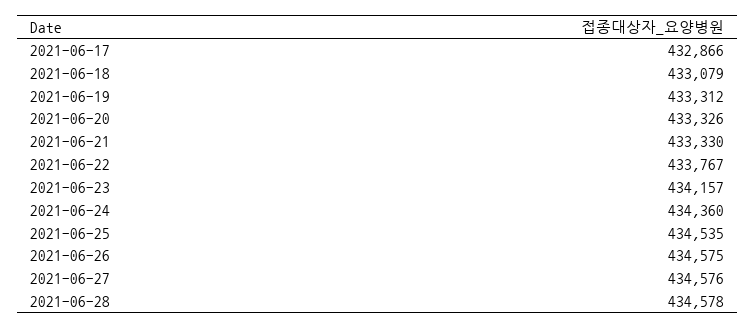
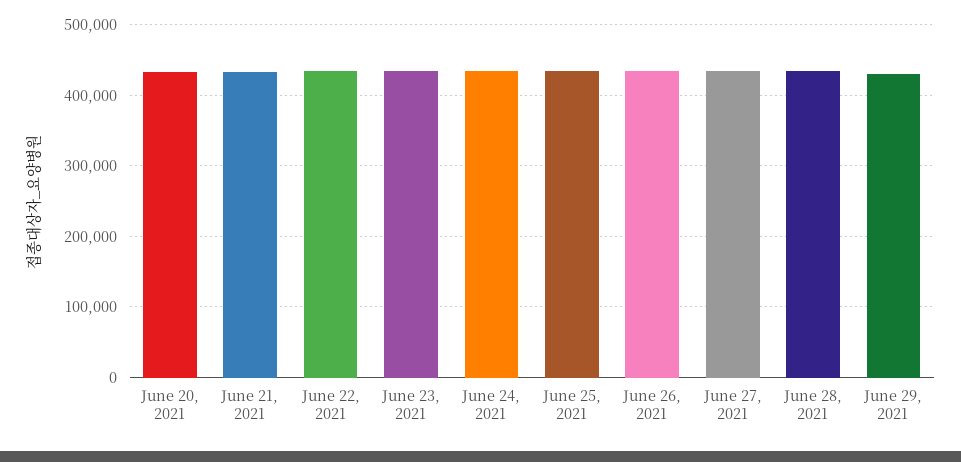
2021-06-17: 432866 -> none
2021-06-18: 433079 -> none
2021-06-19: 433312 -> none
June 29, 2021: none -> 430000

